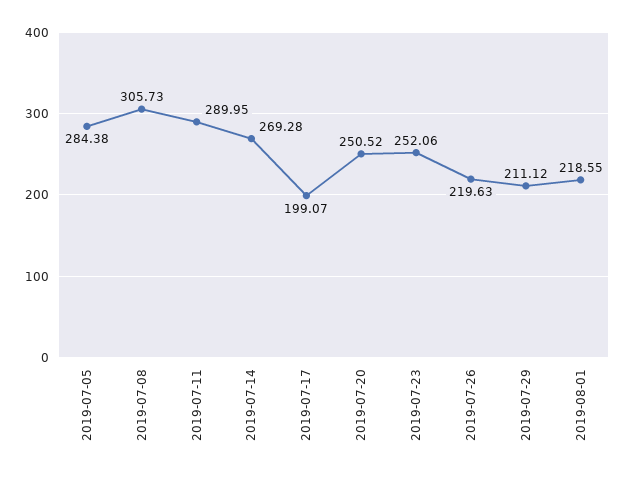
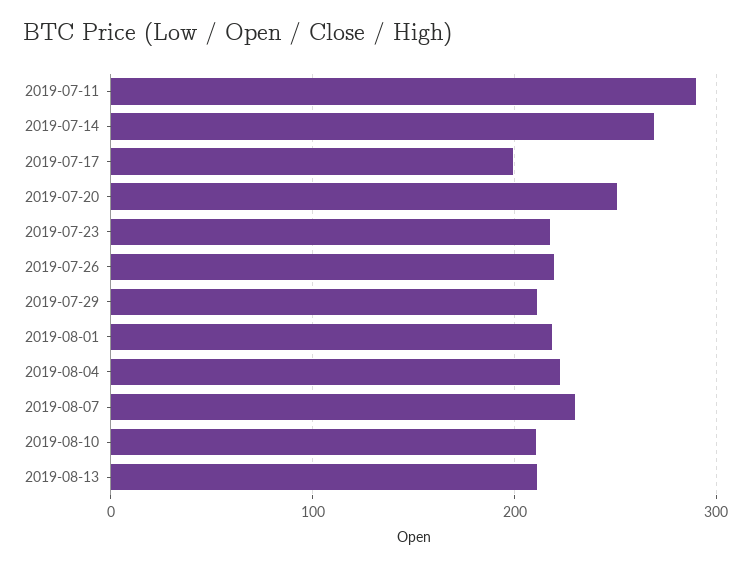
2019-07-05: 284.38 -> none
2019-07-08: 305.73 -> none
2019-07-23: 252.06 -> 220
2019-08-04: none -> 220
2019-08-07: none -> 230
2019-08-10: none -> 210
2019-08-13: none -> 210

